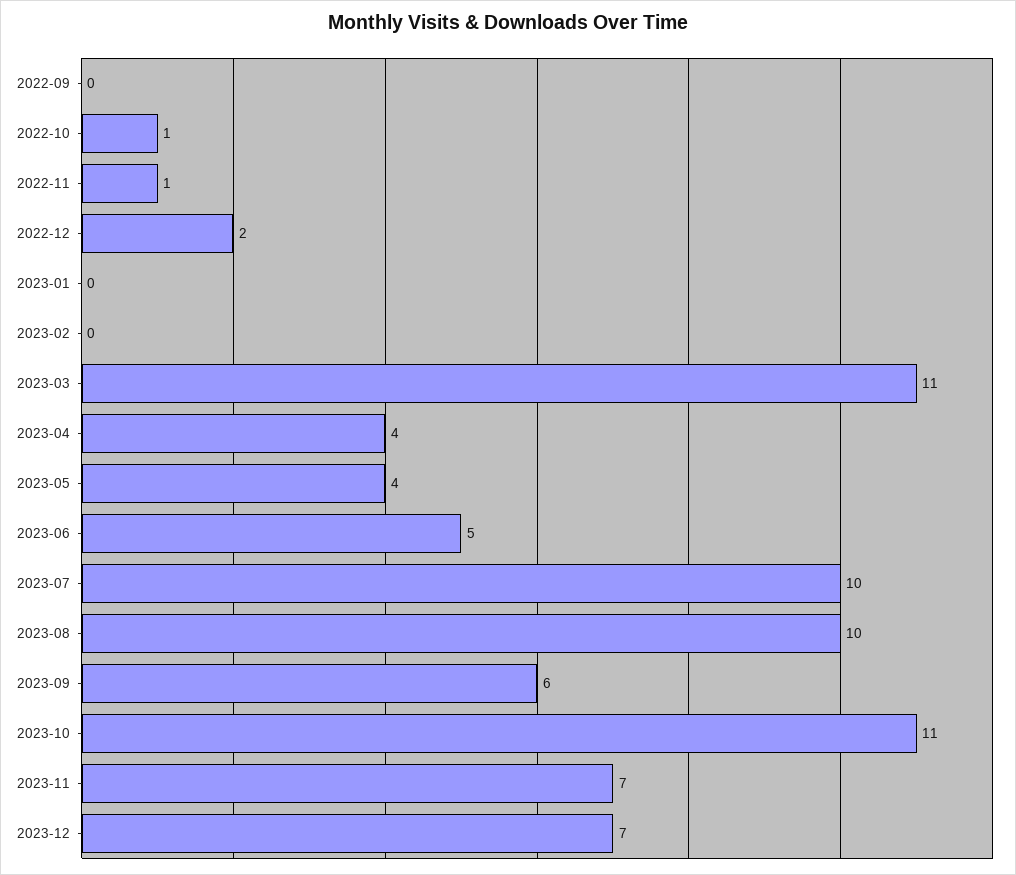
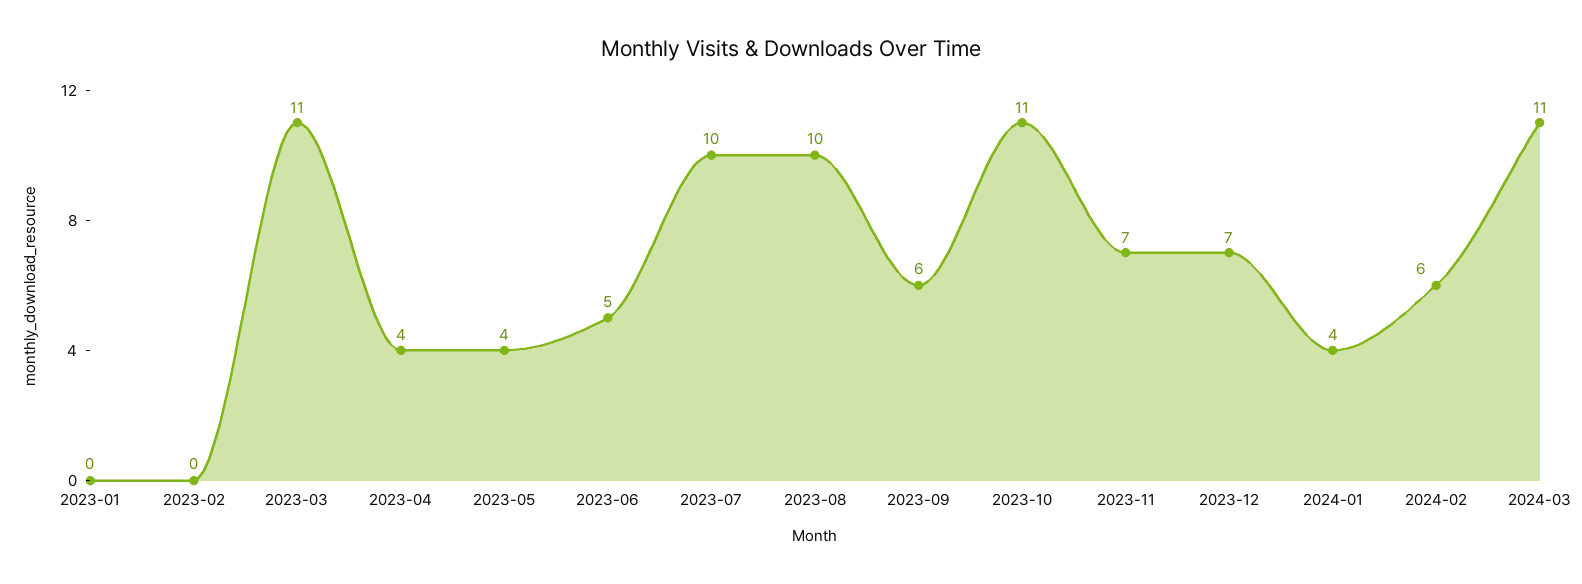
2022-09: 0 -> none
2022-10: 1 -> none
2022-11: 1 -> none
2022-12: 2 -> none
2024-01: none -> 4
2024-02: none -> 6
2024-03: none -> 11

